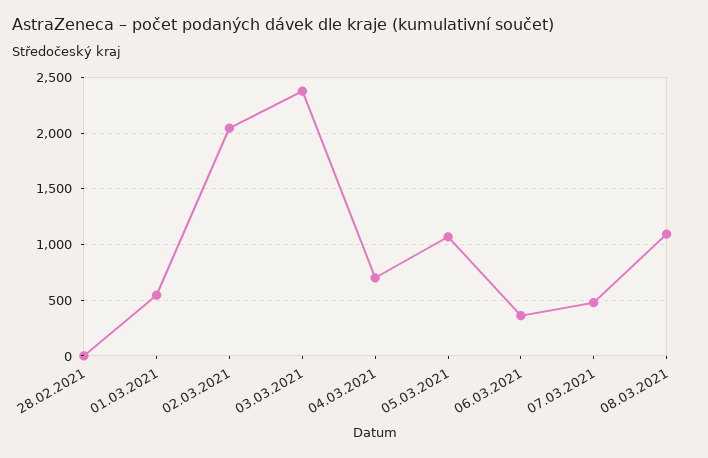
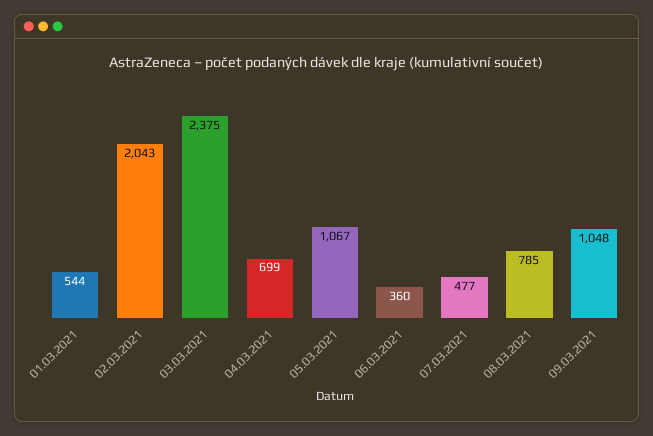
28.02.2021: 0 -> none
08.03.2021: 1100 -> 785
09.03.2021: none -> 1048

